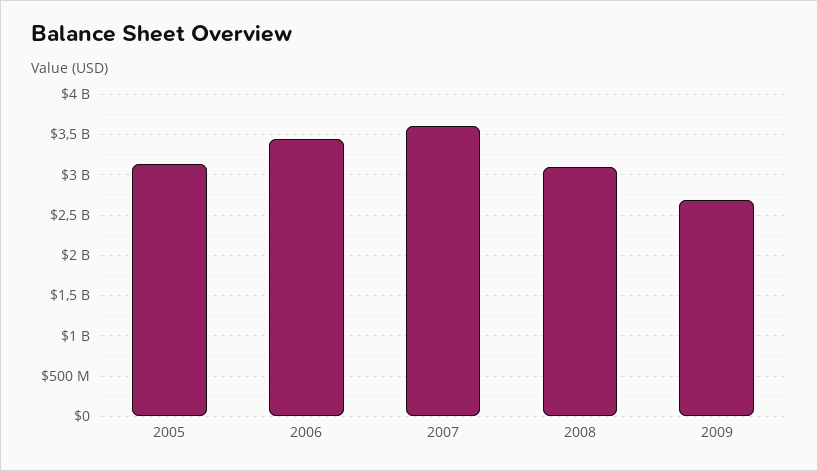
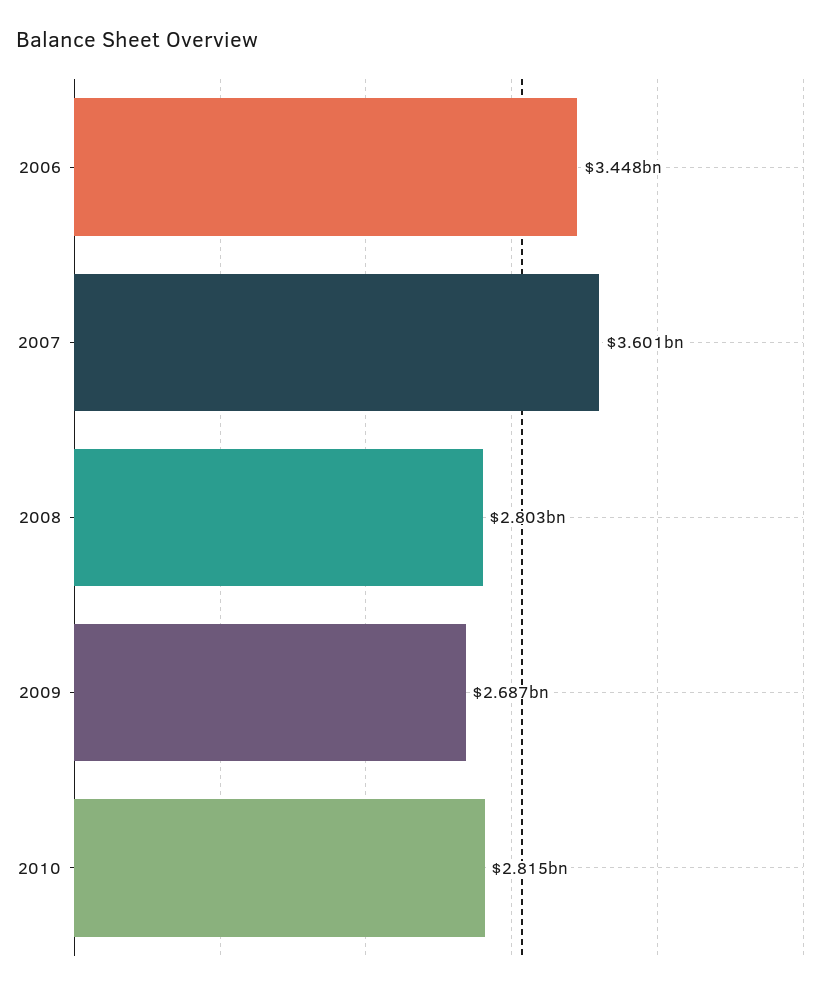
2005: 3100000000 -> none
2008: 3100000000 -> 2803000000
2010: none -> 2815000000

